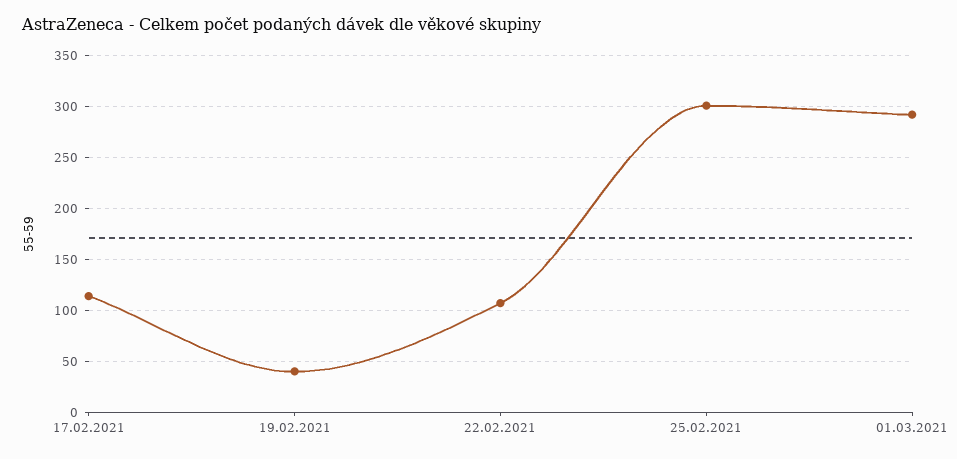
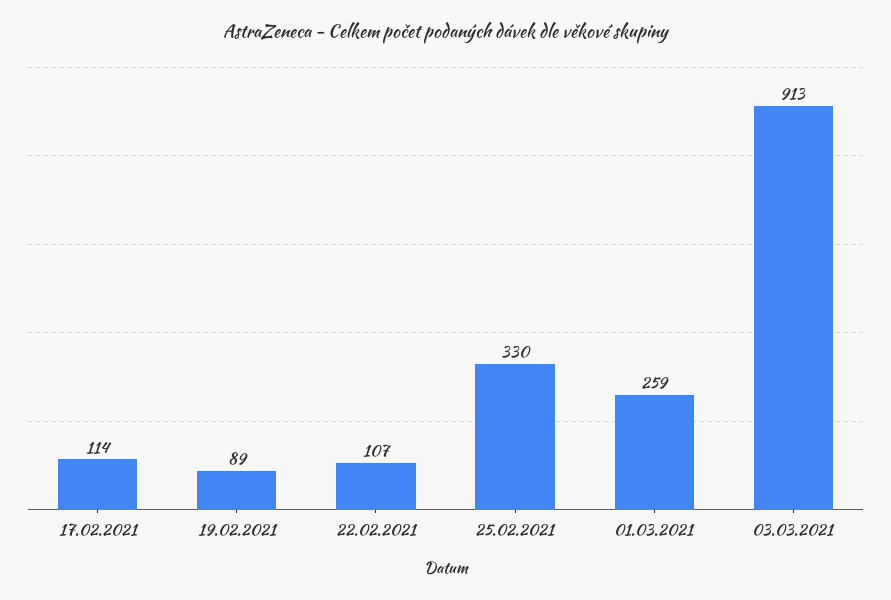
19.02.2021: 40 -> 89
25.02.2021: 300 -> 330
01.03.2021: 290 -> 259
03.03.2021: none -> 913

